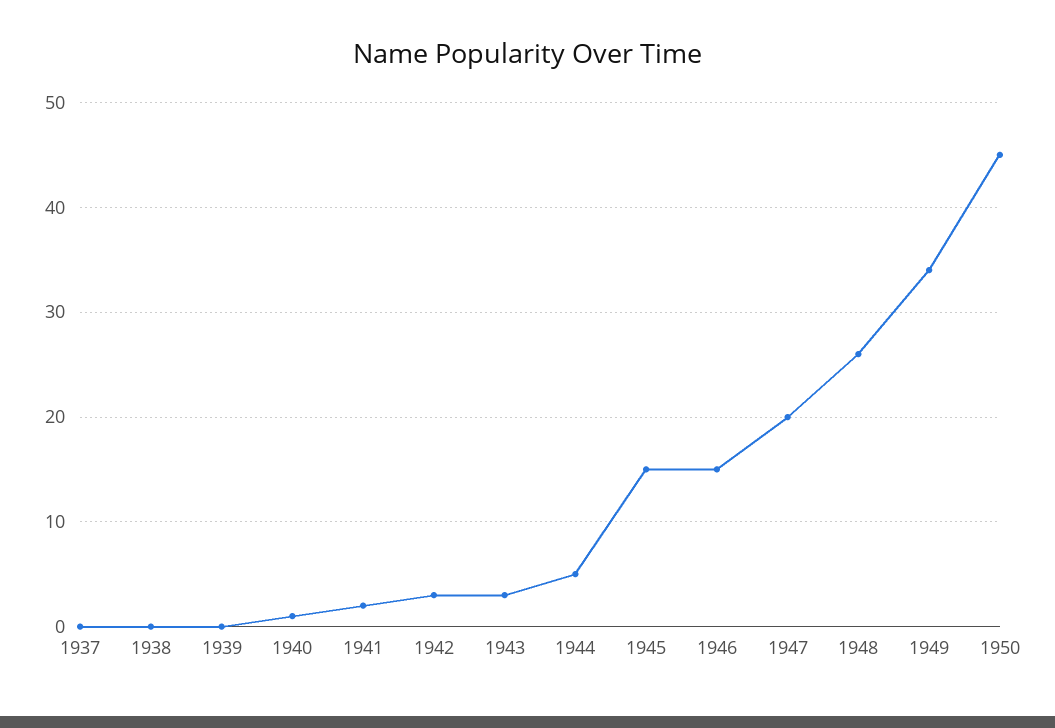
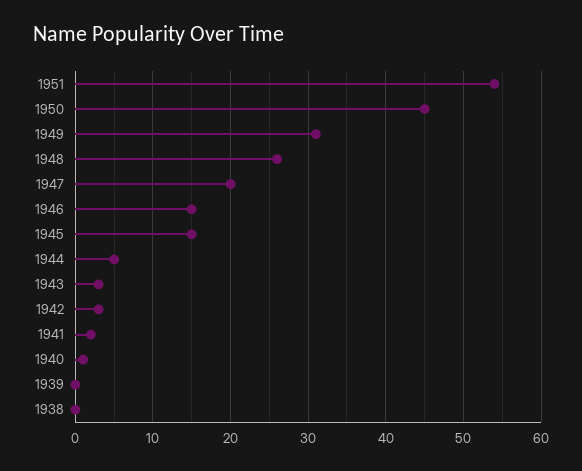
1937: 0 -> none
1949: 34 -> 31
1951: none -> 54

